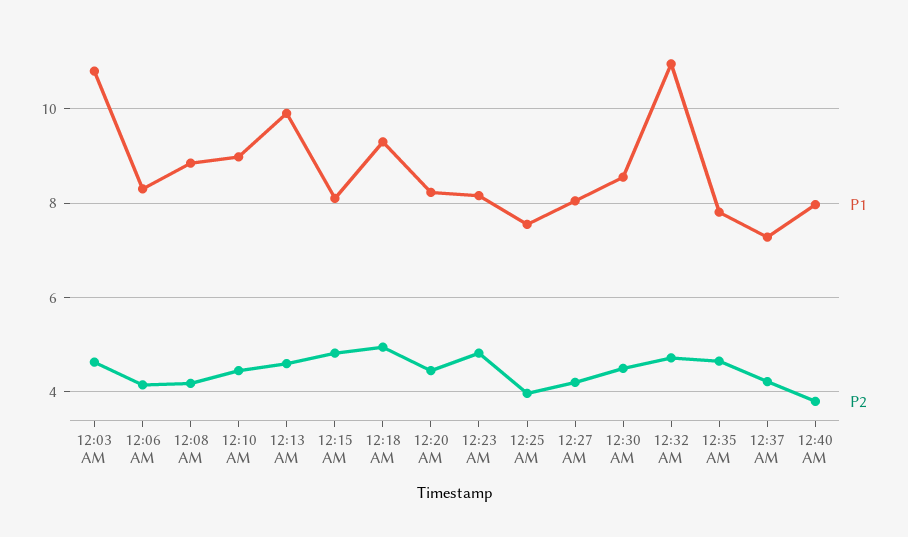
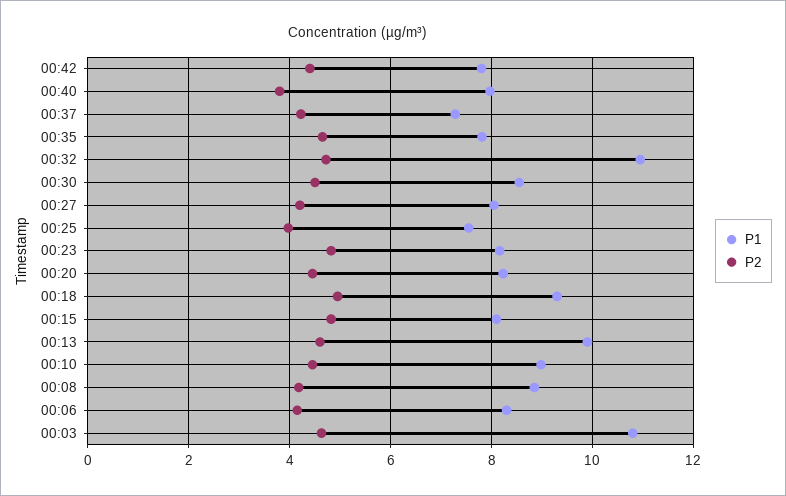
P1, 00:42: none -> 7.8
P2, 00:42: none -> 4.4

